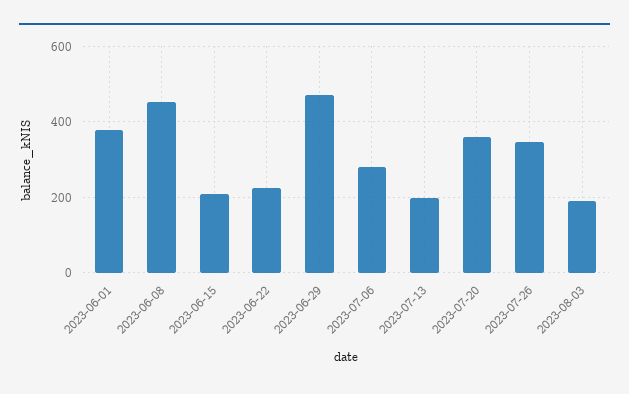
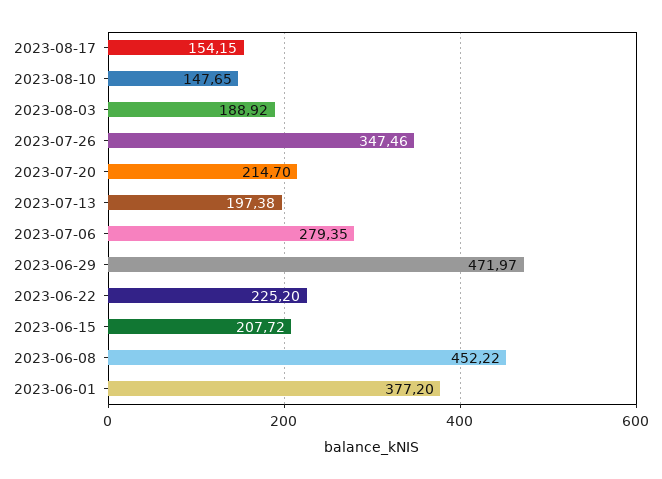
2023-07-20: 360 -> 214.7
2023-08-17: none -> 154.15
2023-08-10: none -> 147.65

